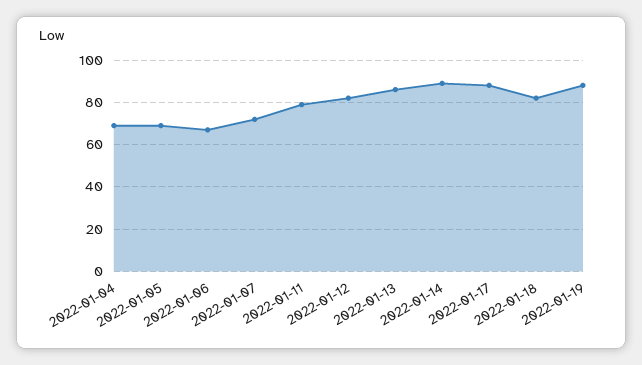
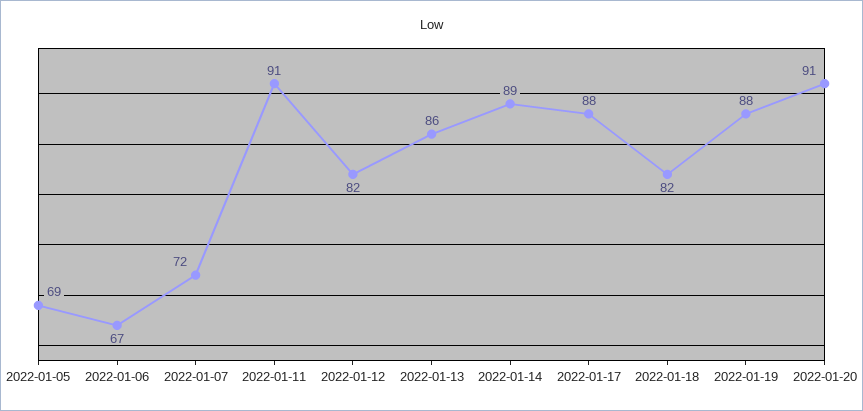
2022-01-04: 70 -> none
2022-01-11: 80 -> 91
2022-01-20: none -> 91

